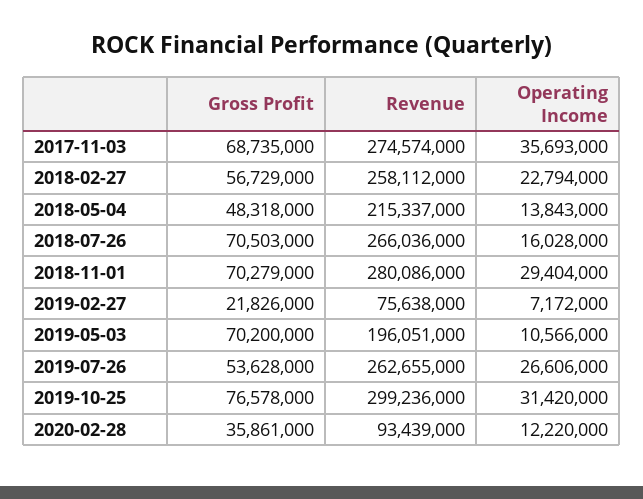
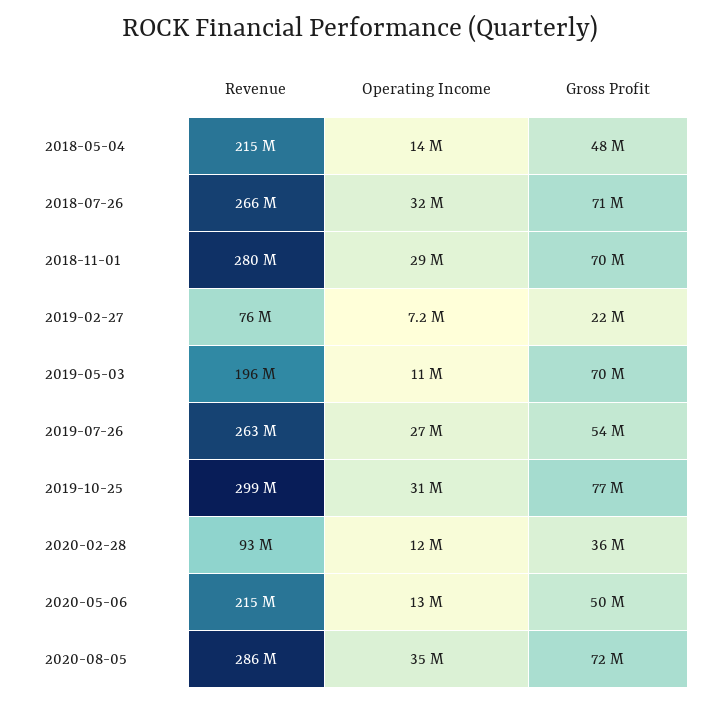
Gross Profit, 2017-11-03: 68735000 -> none
Revenue, 2017-11-03: 274574000 -> none
Operating Income, 2017-11-03: 35693000 -> none
Gross Profit, 2018-02-27: 56729000 -> none
Revenue, 2018-02-27: 258112000 -> none
Operating Income, 2018-02-27: 22794000 -> none
Operating Income, 2018-07-26: 16028000 -> 32000000
Revenue, 2020-05-06: none -> 215000000
Operating Income, 2020-05-06: none -> 13000000
Gross Profit, 2020-05-06: none -> 50000000
Revenue, 2020-08-05: none -> 286000000
Operating Income, 2020-08-05: none -> 35000000
Gross Profit, 2020-08-05: none -> 72000000

